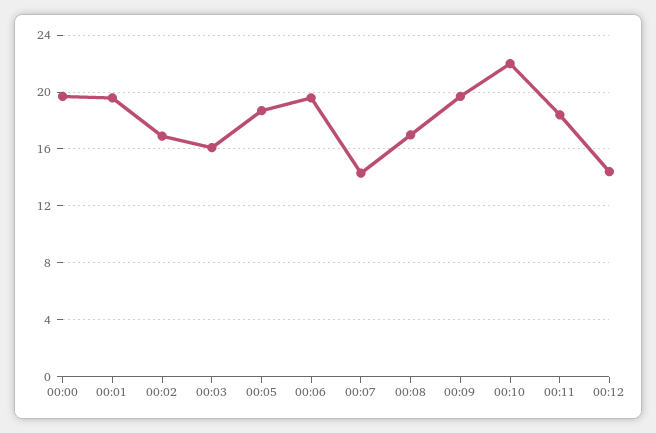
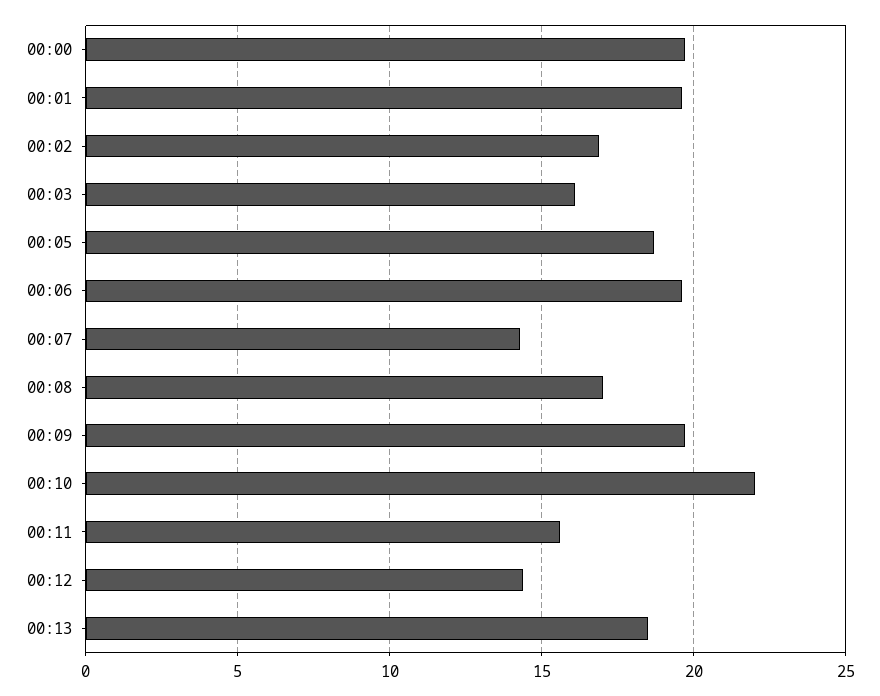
00:11: 18.5 -> 15.5
00:13: none -> 18.5

